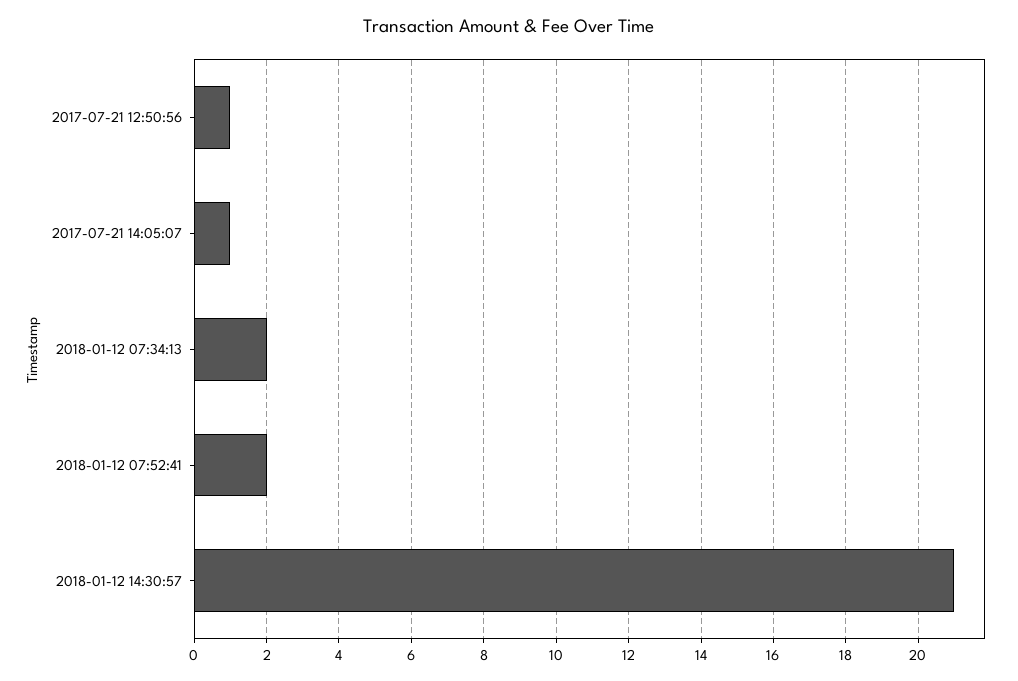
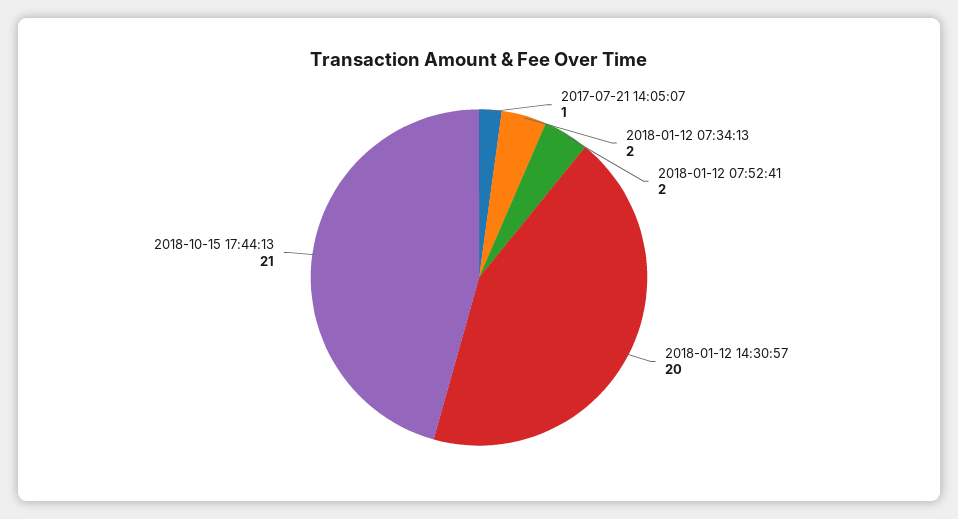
2017-07-21 12:50:56: 1 -> none
2018-01-12 14:30:57: 21 -> 20
2018-10-15 17:44:13: none -> 21

